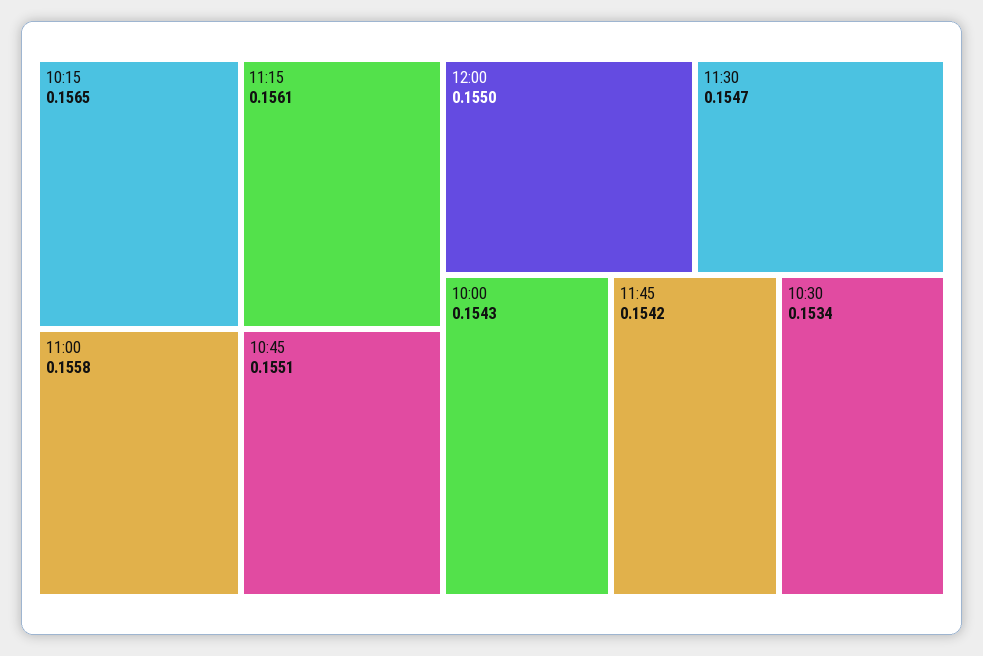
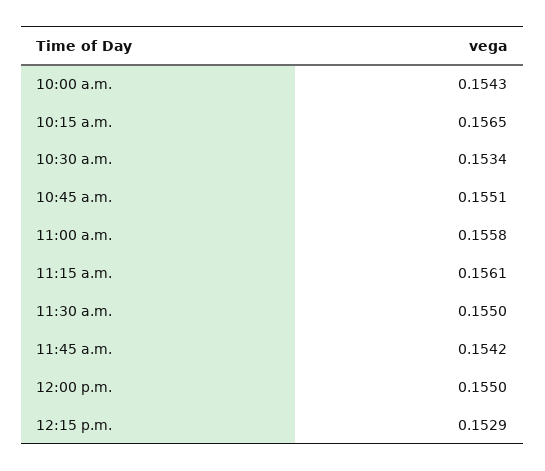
11:30: 0.1547 -> 0.155
12:15 p.m.: none -> 0.1529

